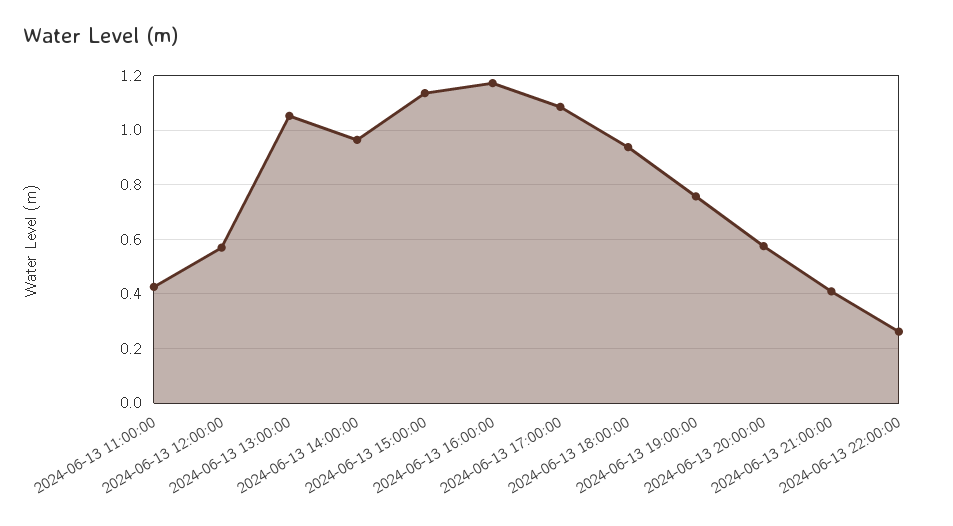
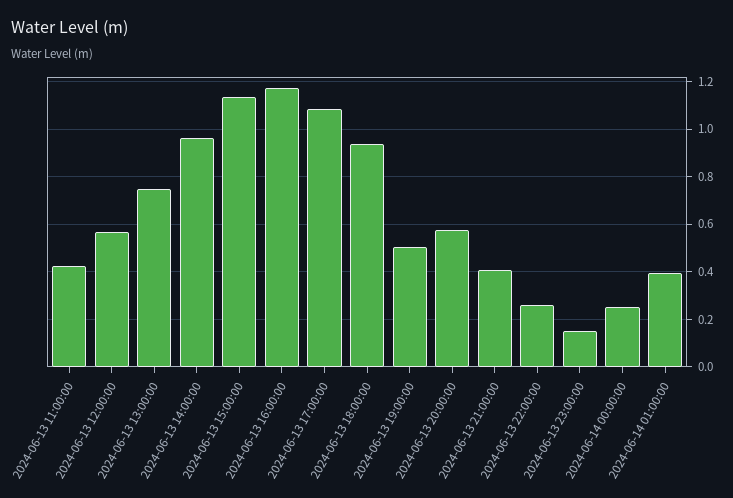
2024-06-13 13:00:00: 1.05 -> 0.75
2024-06-13 19:00:00: 0.75 -> 0.5
2024-06-13 23:00:00: none -> 0.15
2024-06-14 00:00:00: none -> 0.25
2024-06-14 01:00:00: none -> 0.4

